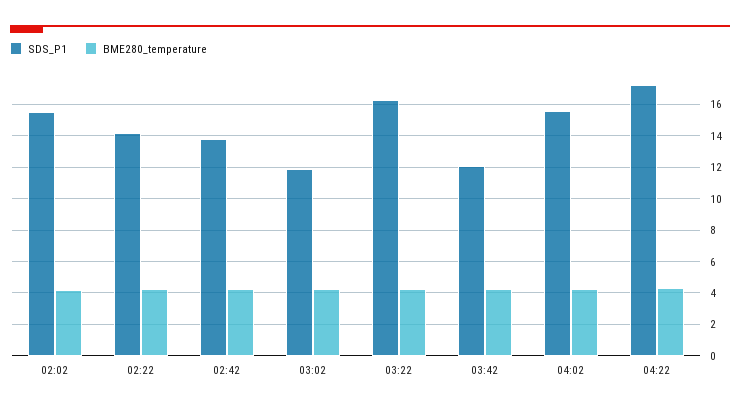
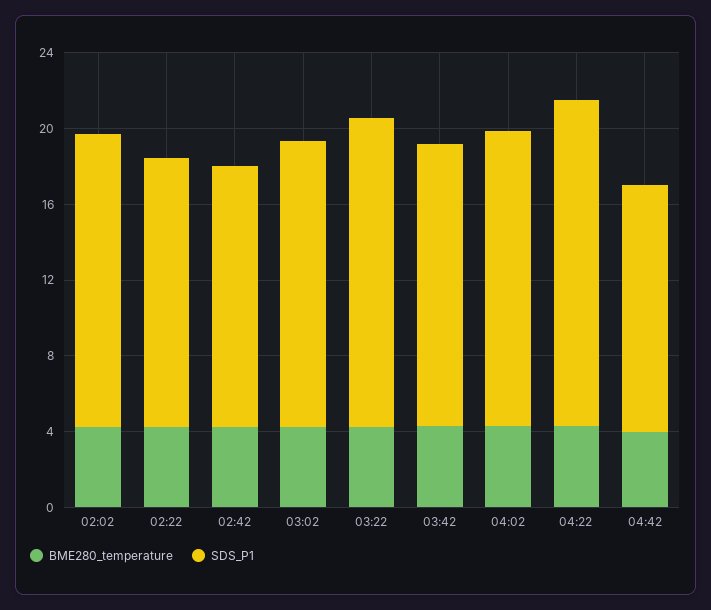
SDS_P1, 03:02: 12 -> 15
SDS_P1, 03:42: 12 -> 15
BME280_temperature, 04:42: none -> 4
SDS_P1, 04:42: none -> 13

